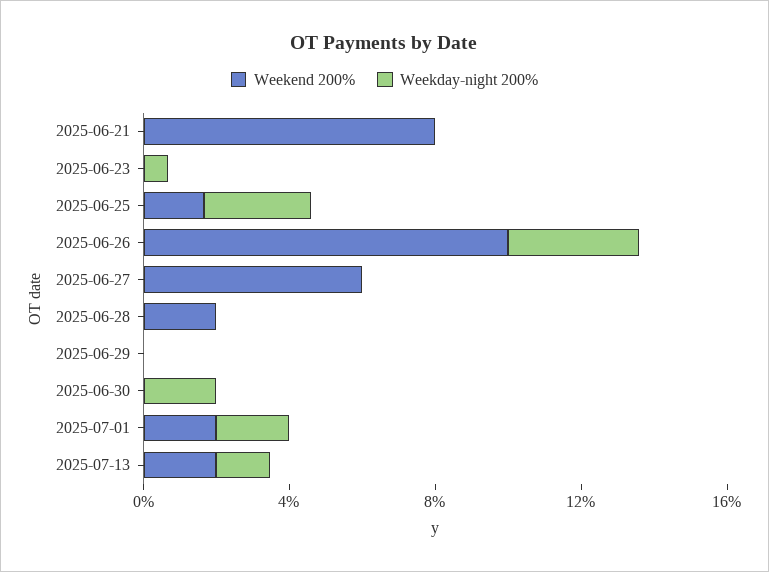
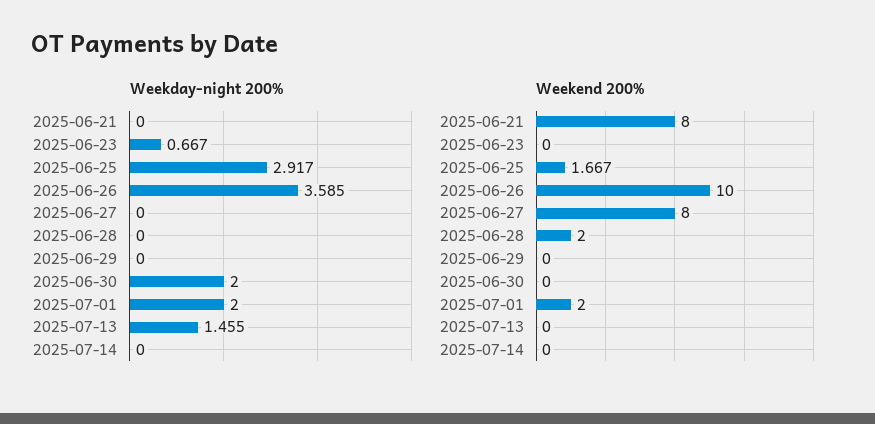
Weekend 200%, 2025-06-27: 6 -> 8
Weekend 200%, 2025-07-13: 2 -> 0
Weekday-night 200%, 2025-07-14: none -> 0
Weekend 200%, 2025-07-14: none -> 0

